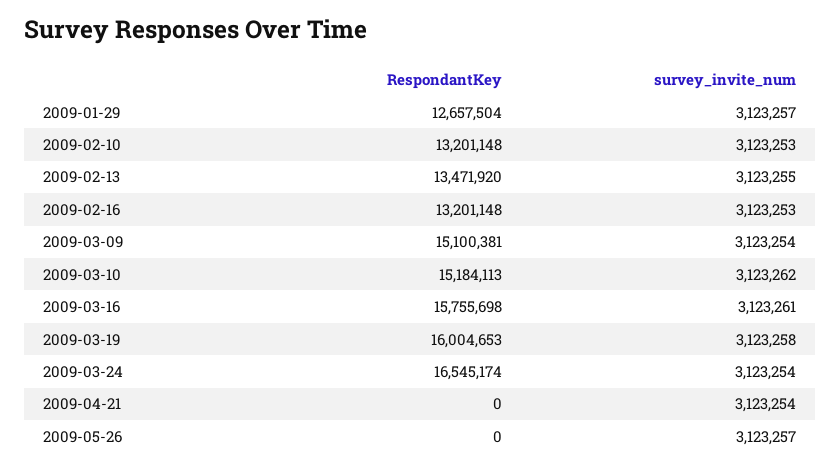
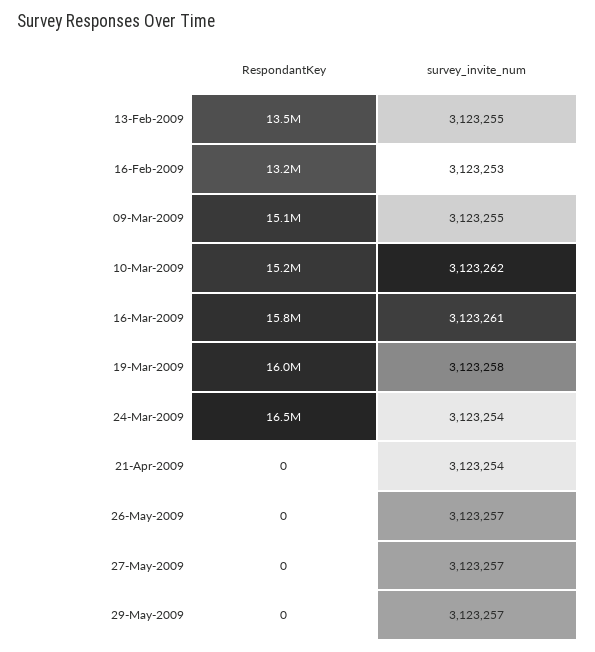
RespondantKey, 2009-01-29: 12657504 -> none
survey_invite_num, 2009-01-29: 3123257 -> none
RespondantKey, 2009-02-10: 13201148 -> none
survey_invite_num, 2009-02-10: 3123253 -> none
survey_invite_num, 2009-03-09: 3123254 -> 3123255
RespondantKey, 27-May-2009: none -> 0
survey_invite_num, 27-May-2009: none -> 3123257
RespondantKey, 29-May-2009: none -> 0
survey_invite_num, 29-May-2009: none -> 3123257

